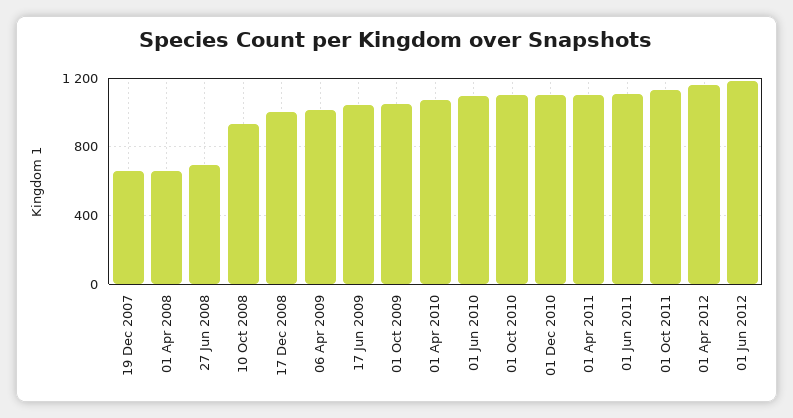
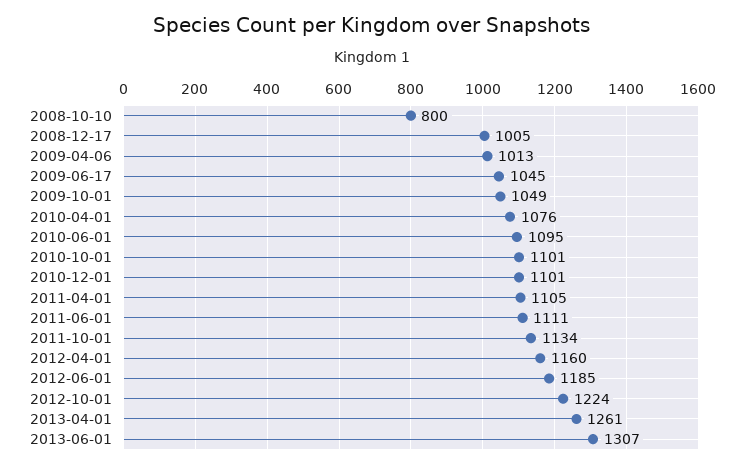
19 Dec 2007: 650 -> none
01 Apr 2008: 650 -> none
27 Jun 2008: 700 -> none
10 Oct 2008: 950 -> 800
2012-10-01: none -> 1224
2013-04-01: none -> 1261
2013-06-01: none -> 1307

